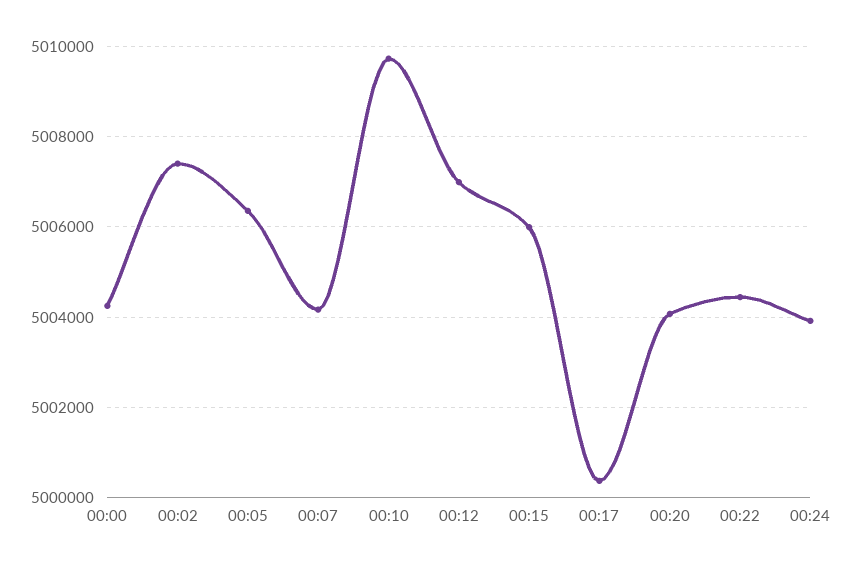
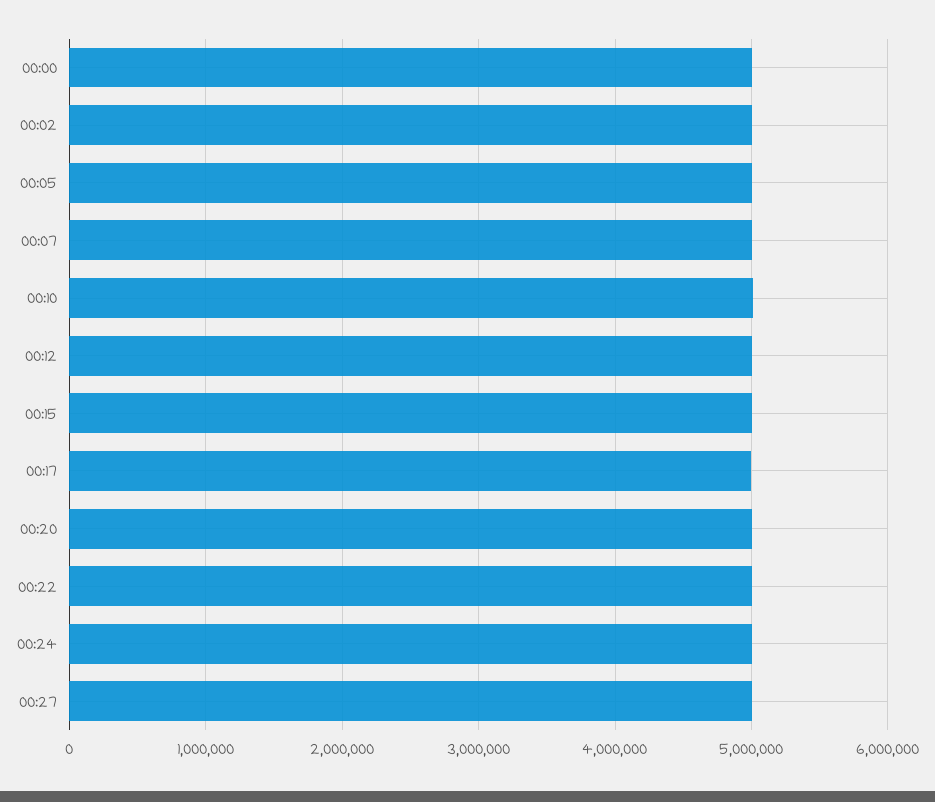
00:27: none -> 5000000

